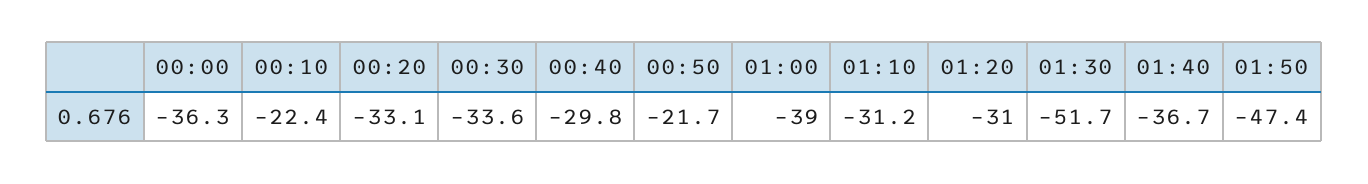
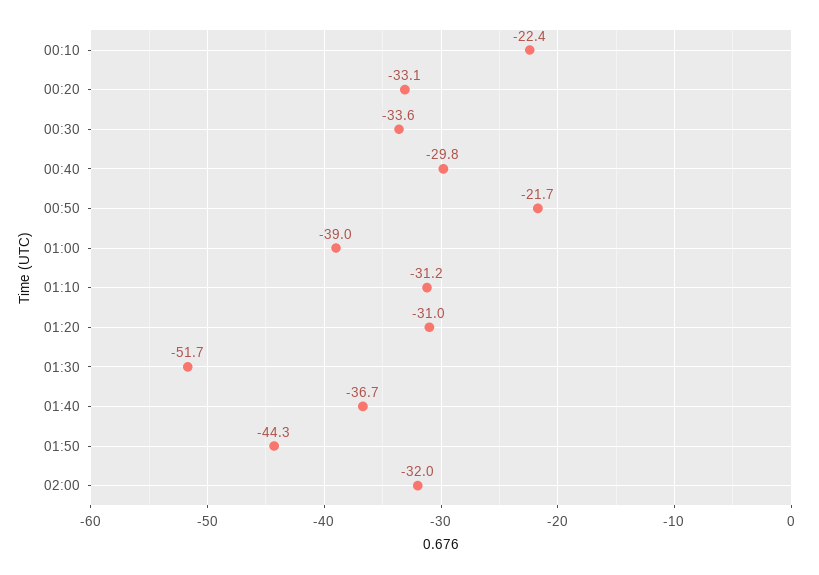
00:00: -36.3 -> none
01:50: -47.4 -> -44.3
02:00: none -> -32

